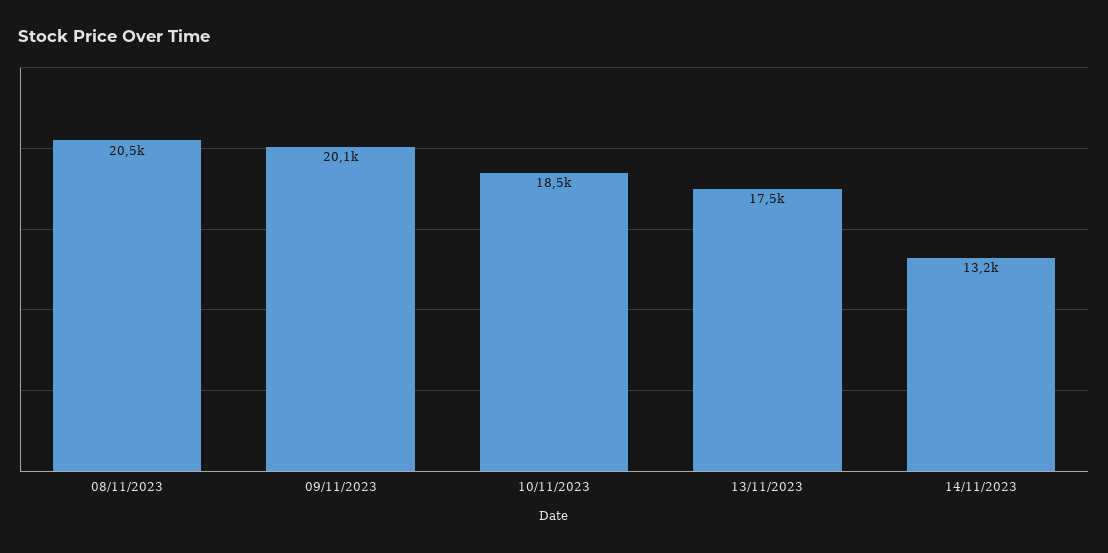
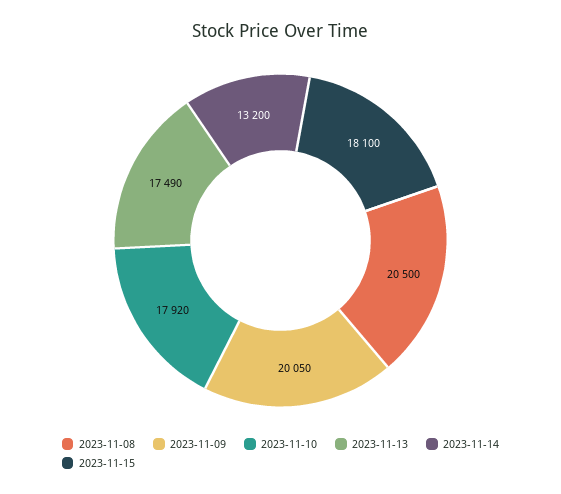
10/11/2023: 18500 -> 17920
2023-11-15: none -> 18100

